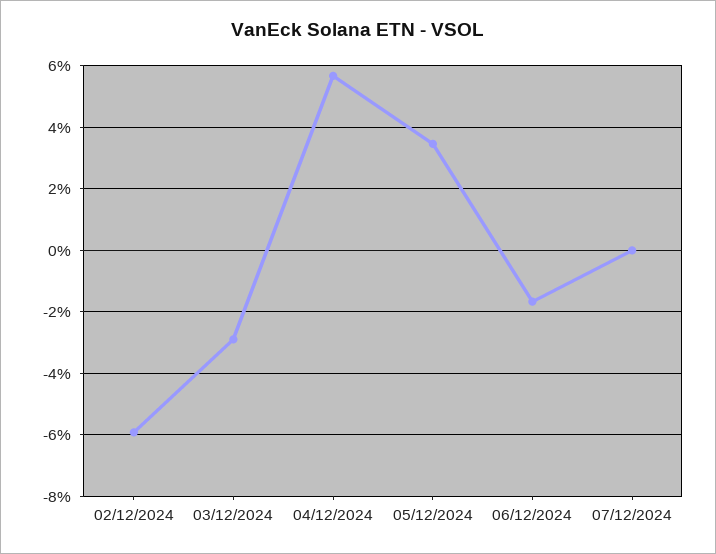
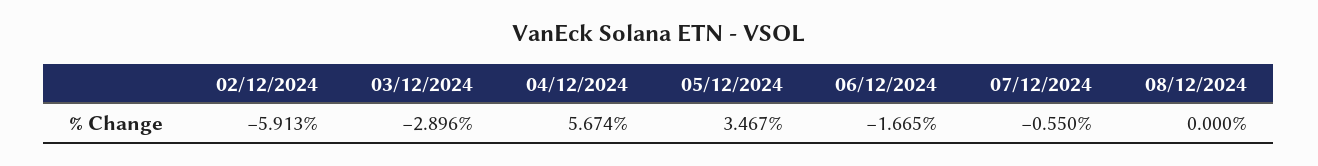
07/12/2024: 0 -> -0.55
08/12/2024: none -> 0

